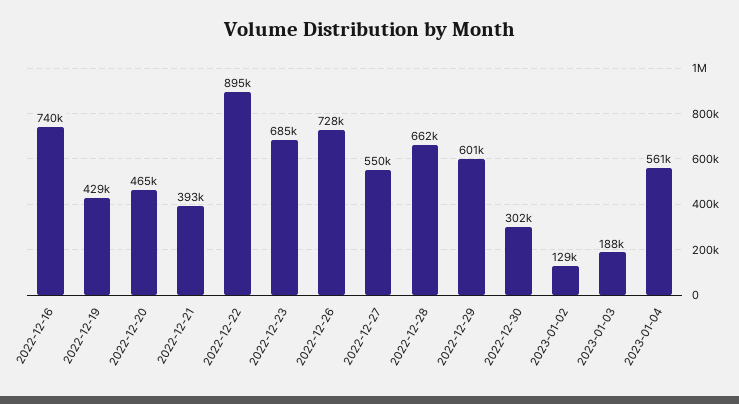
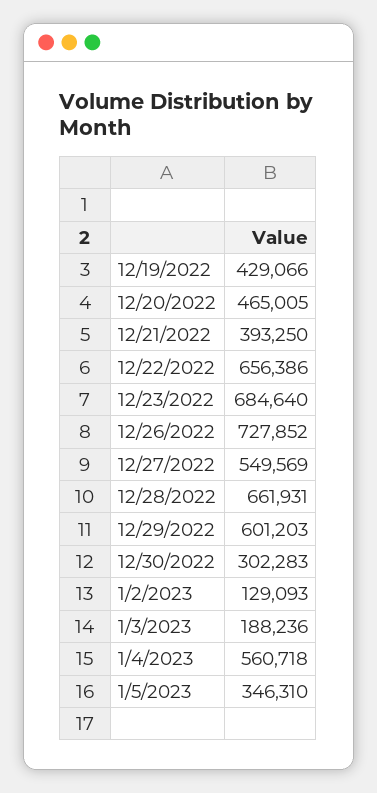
2022-12-16: 740000 -> none
2022-12-22: 895000 -> 656386
1/5/2023: none -> 346310

